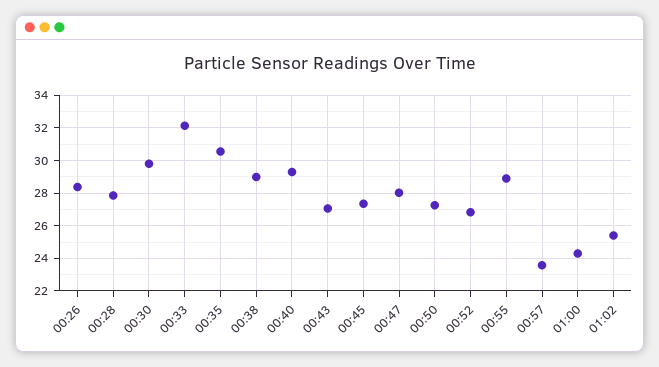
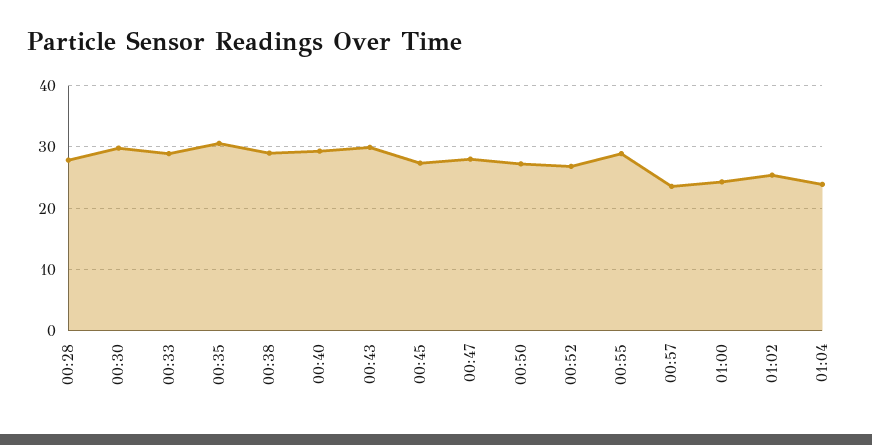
00:26: 28.5 -> none
00:33: 32 -> 29
00:43: 27 -> 30
01:04: none -> 24

